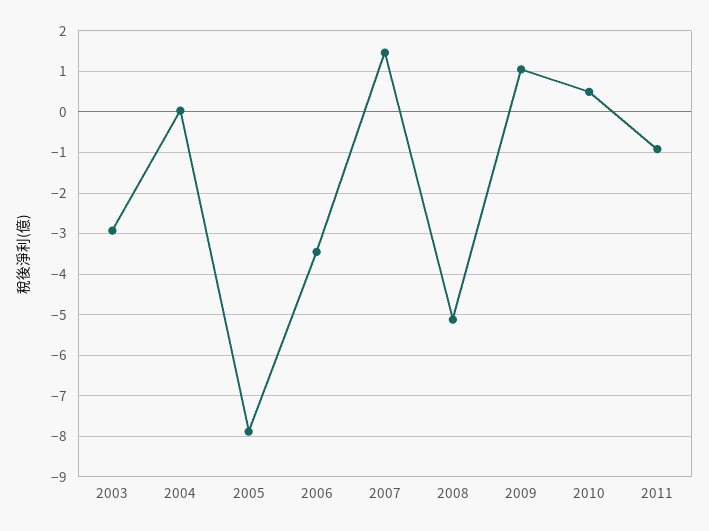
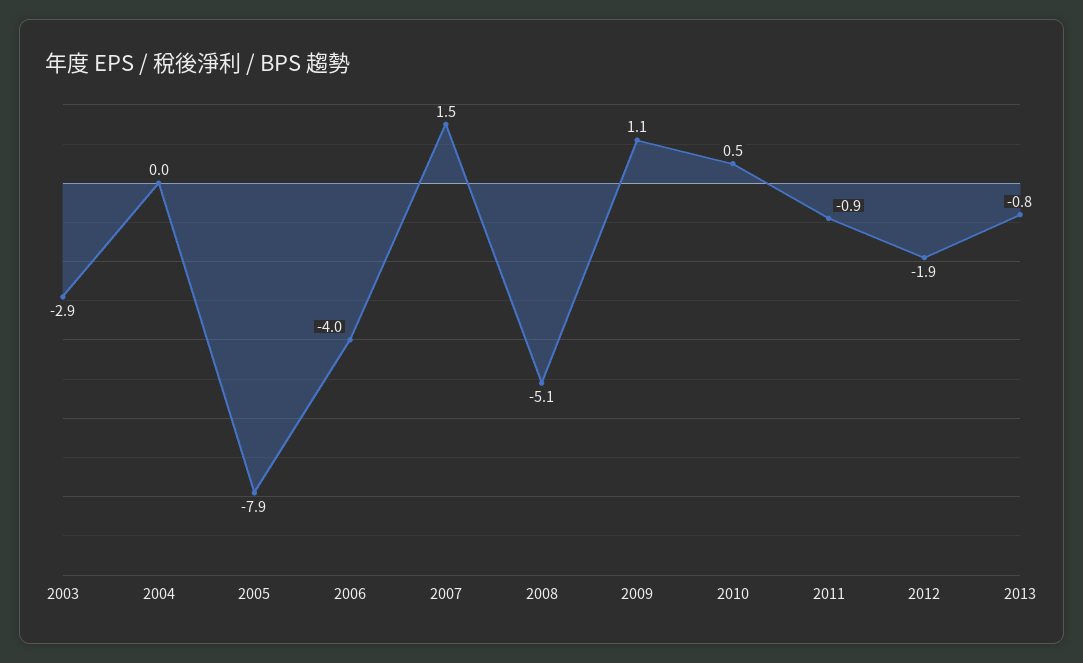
2006: -3.4 -> -4
2012: none -> -1.9
2013: none -> -0.8

